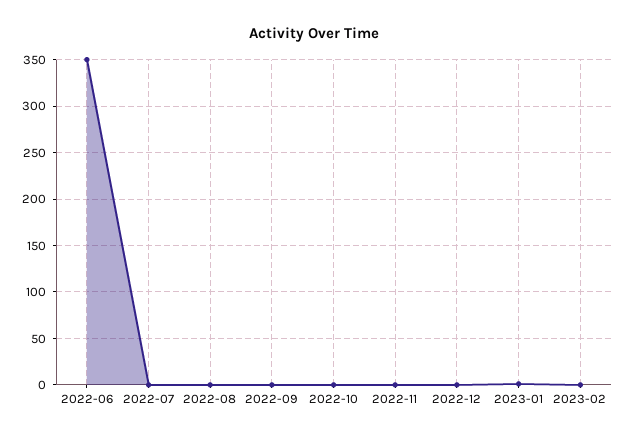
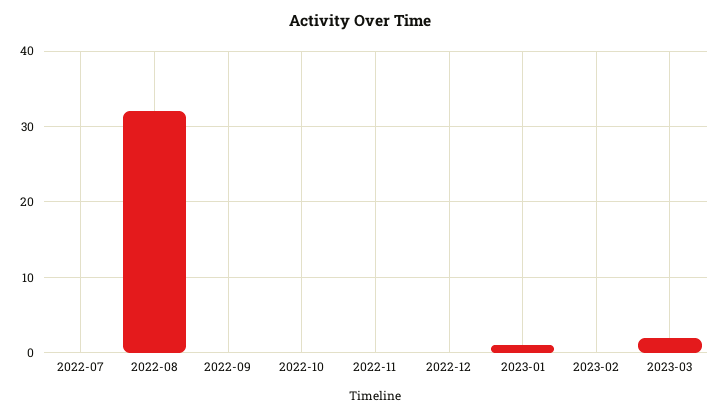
2022-06: 350 -> none
2022-08: 0 -> 32
2023-03: none -> 2

